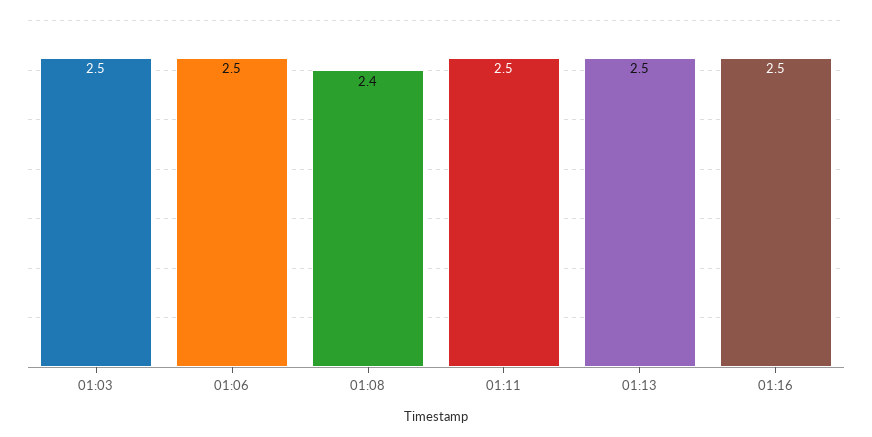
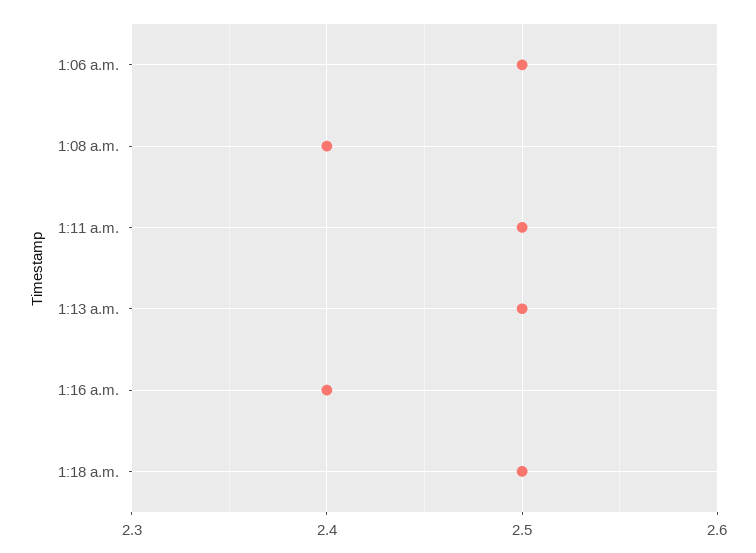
01:03: 2.5 -> none
01:16: 2.5 -> 2.4
1:18 a.m.: none -> 2.5

